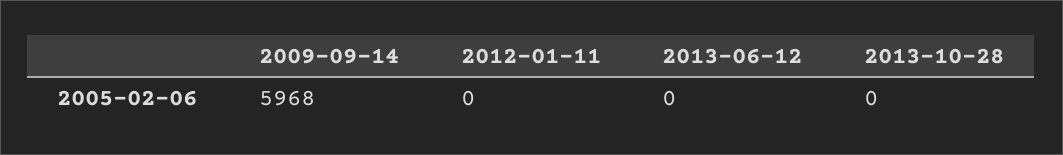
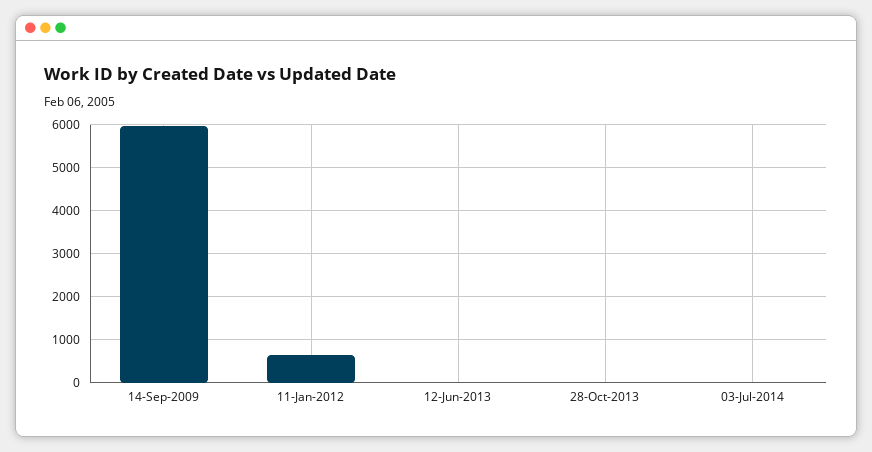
2012-01-11: 0 -> 600
03-Jul-2014: none -> 0

